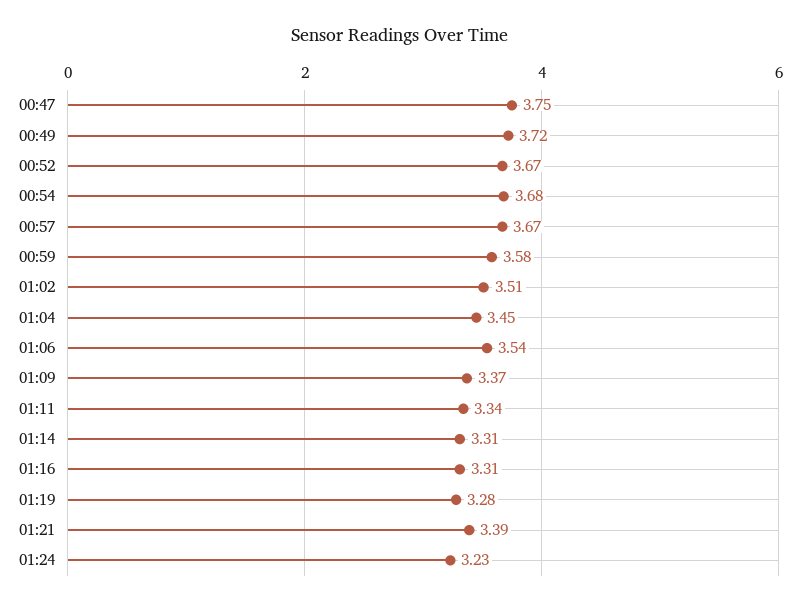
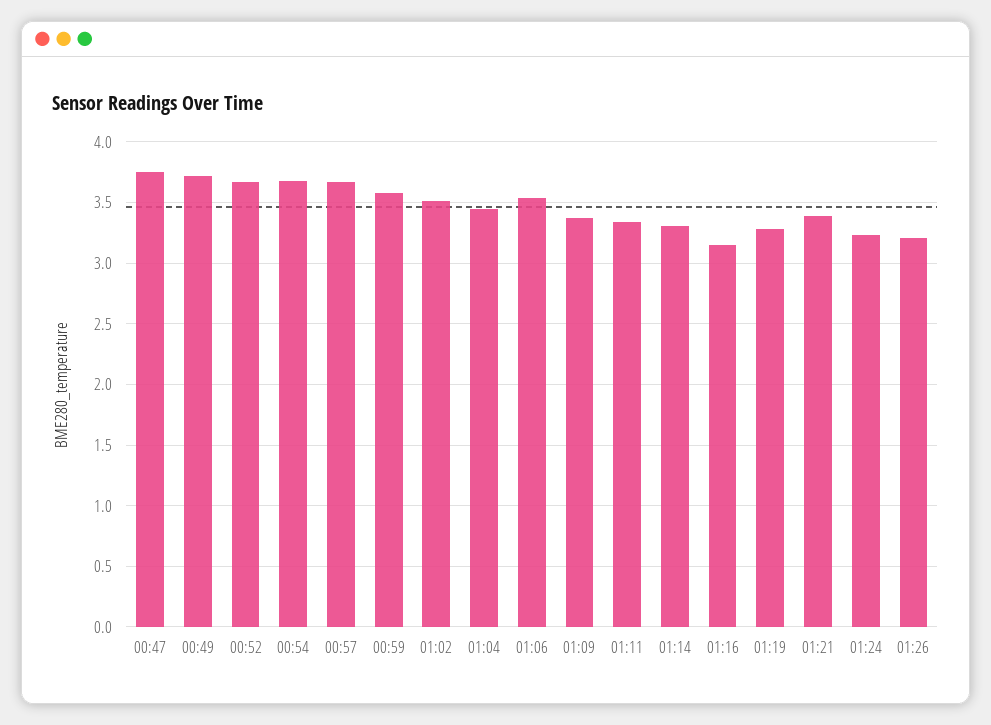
01:16: 3.31 -> 3.15
01:26: none -> 3.2

